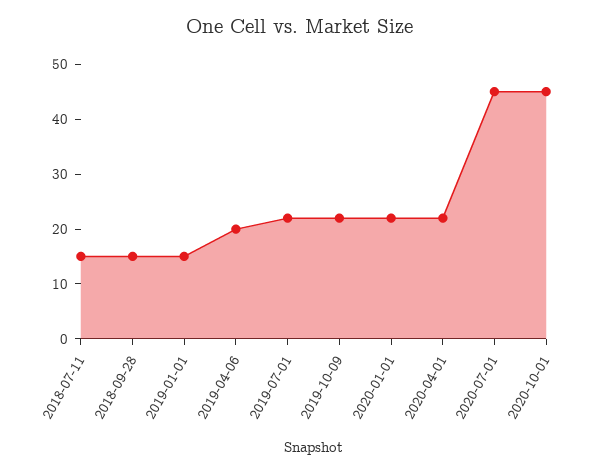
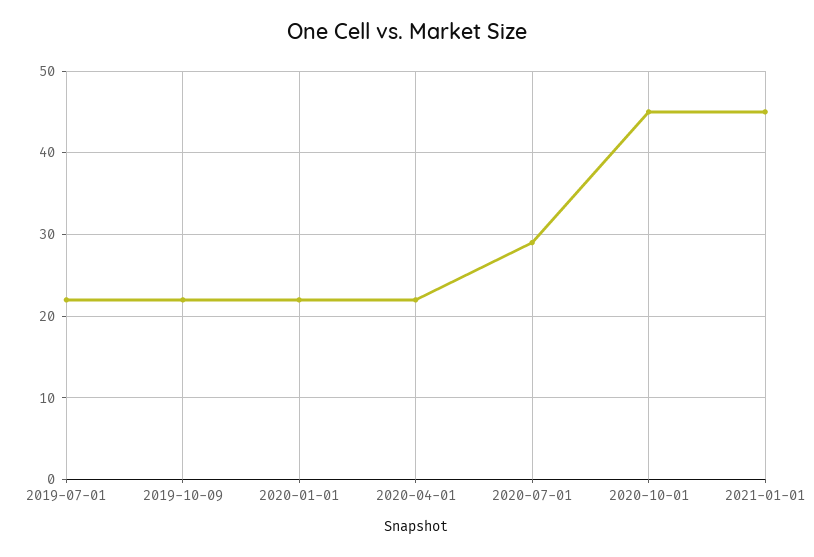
2018-07-11: 15 -> none
2018-09-28: 15 -> none
2019-01-01: 15 -> none
2019-04-06: 20 -> none
2020-07-01: 45 -> 29
2021-01-01: none -> 45

